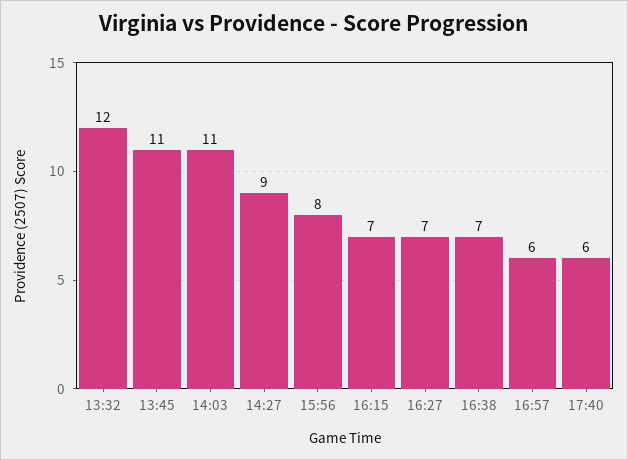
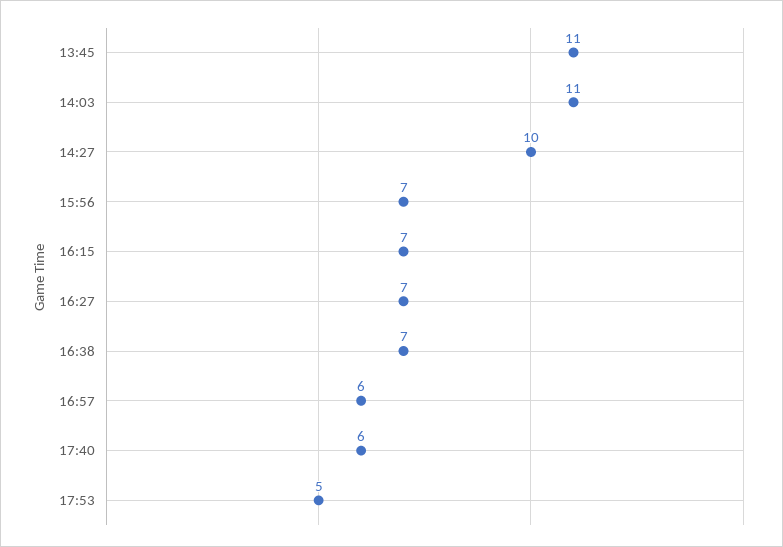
13:32: 12 -> none
14:27: 9 -> 10
15:56: 8 -> 7
17:53: none -> 5

